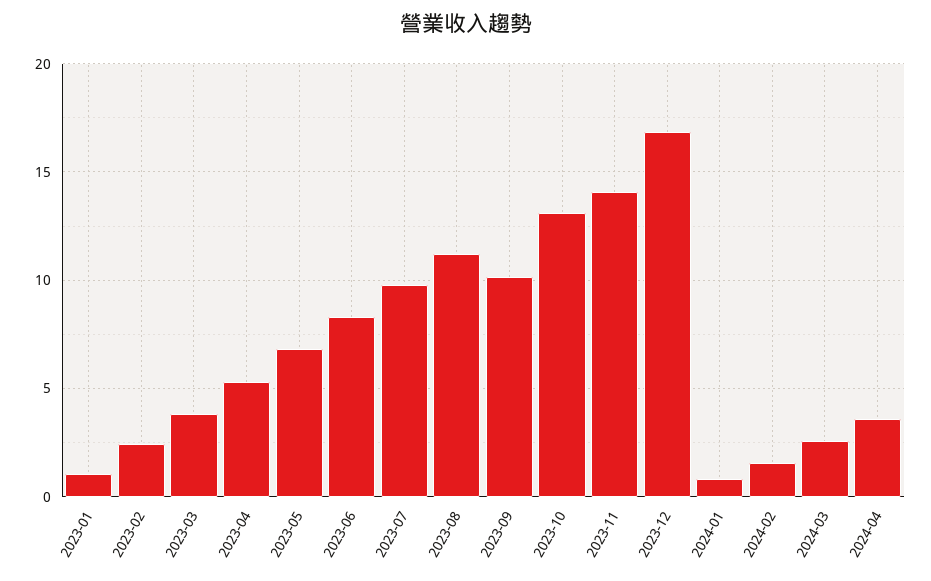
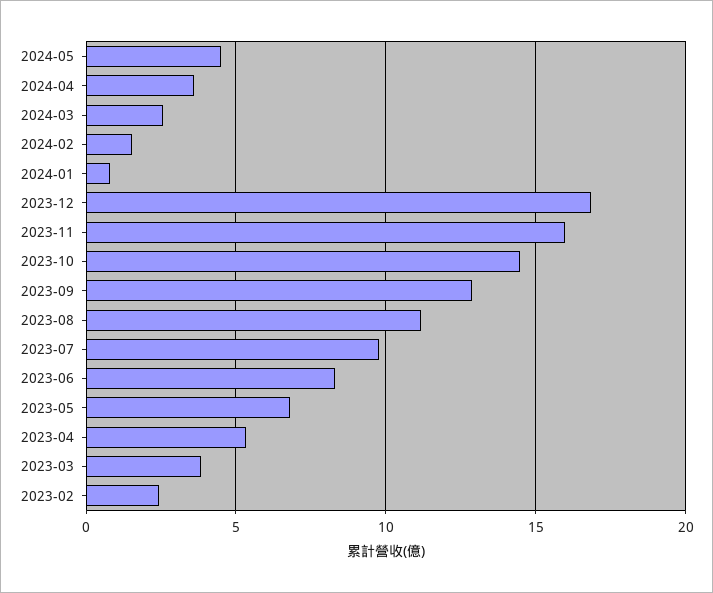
2023-01: 1 -> none
2023-09: 10 -> 13
2023-10: 13 -> 14.5
2023-11: 14 -> 16
2024-05: none -> 4.5

